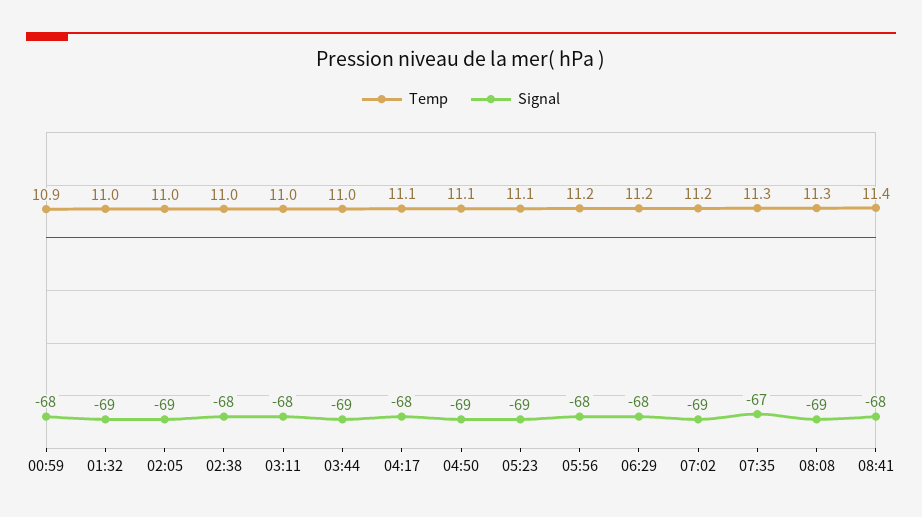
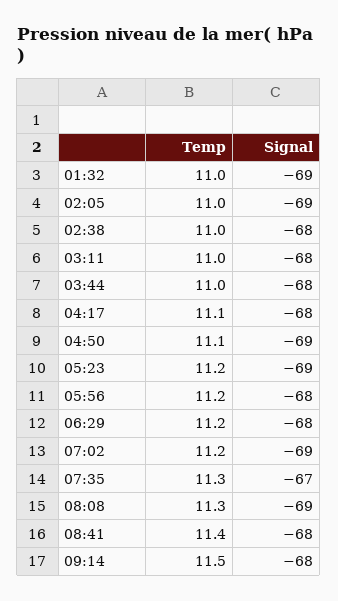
Temp, 00:59: 10.9 -> none
Signal, 00:59: -68 -> none
Signal, 03:44: -69 -> -68
Temp, 05:23: 11.1 -> 11.2
Temp, 09:14: none -> 11.5
Signal, 09:14: none -> -68

